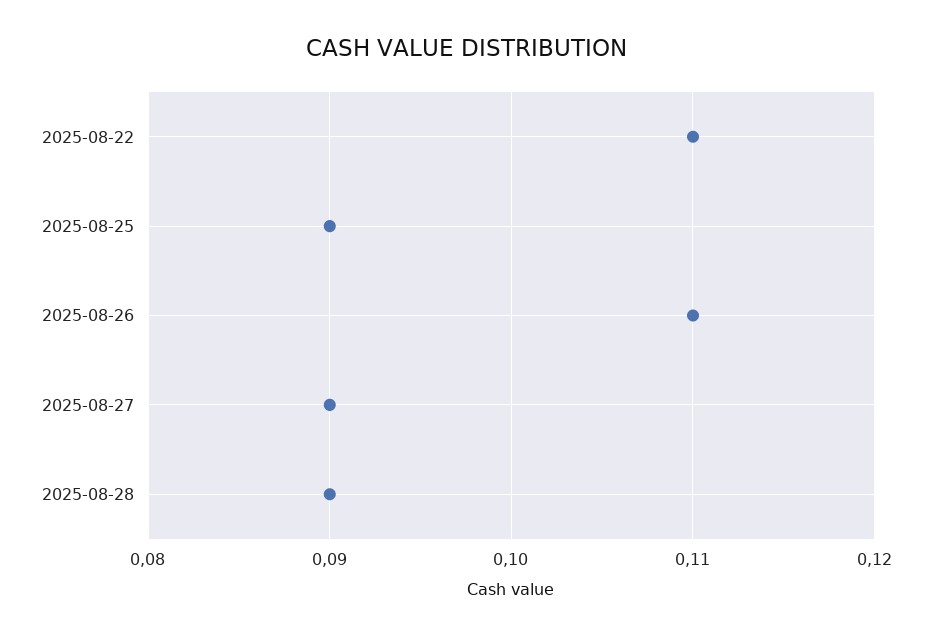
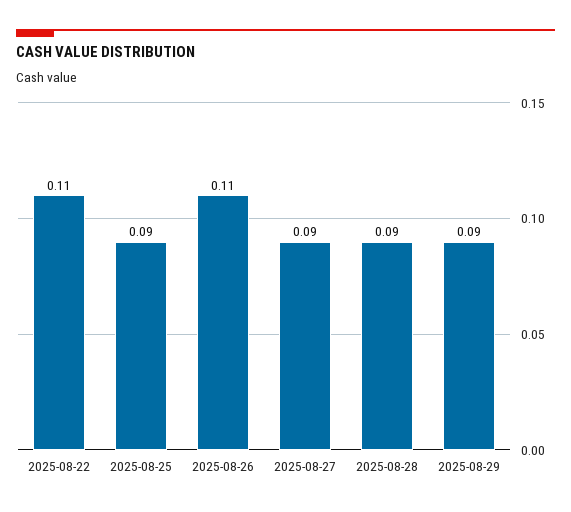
2025-08-29: none -> 0.09

